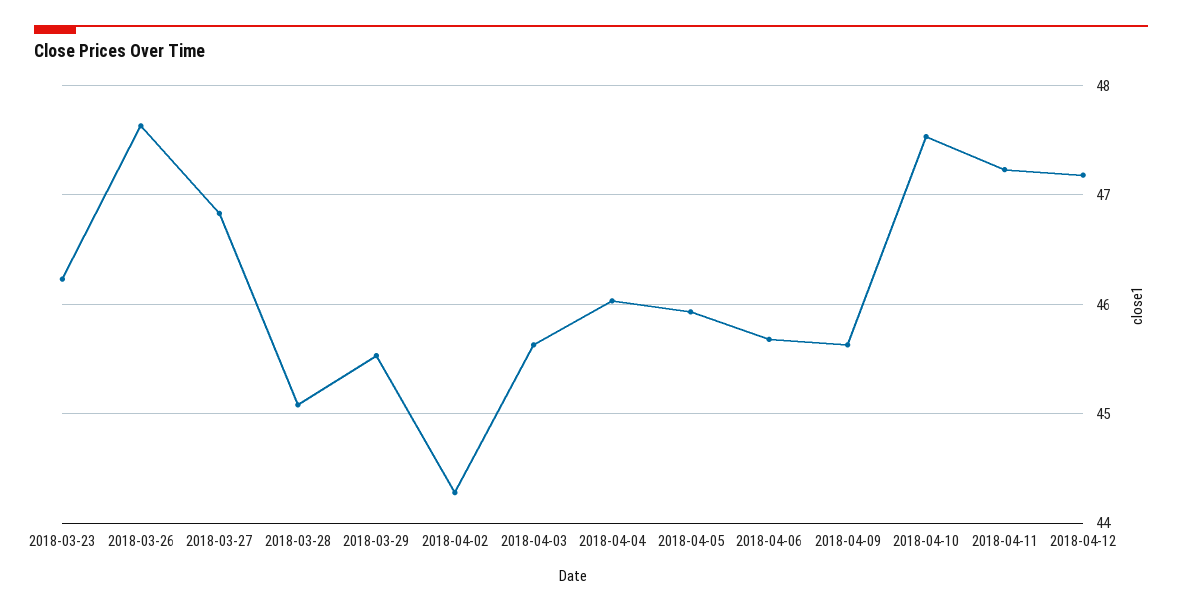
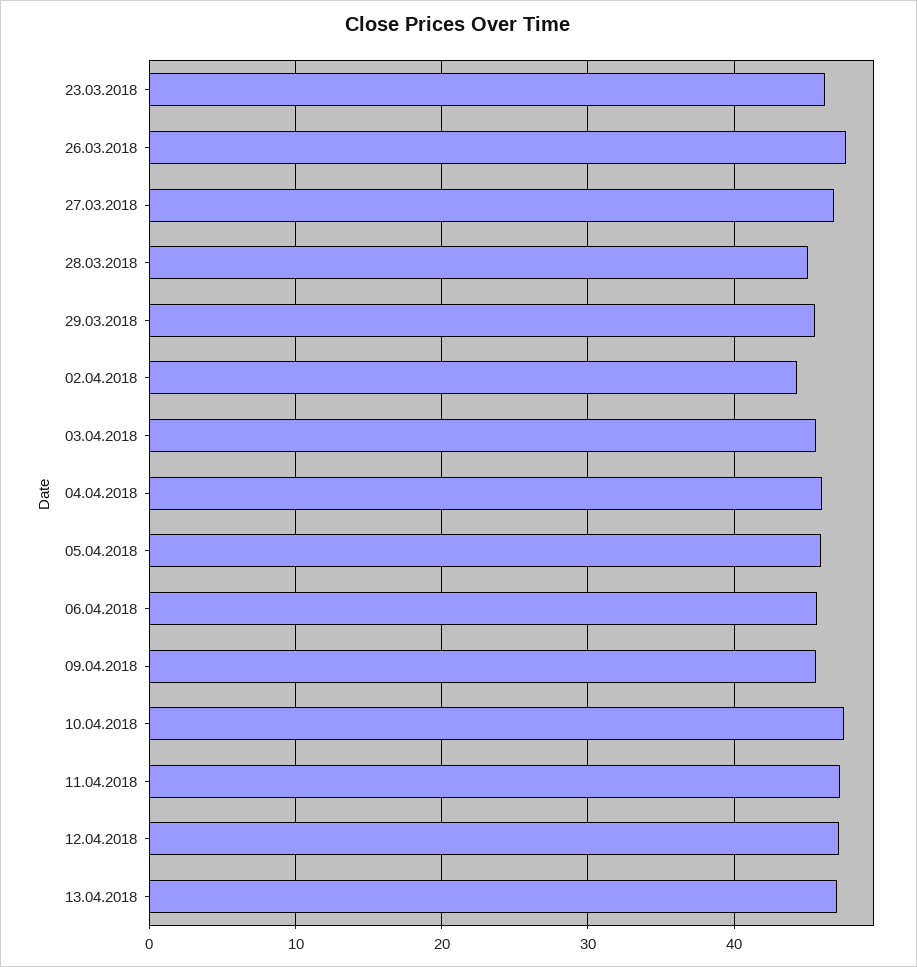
13.04.2018: none -> 47

